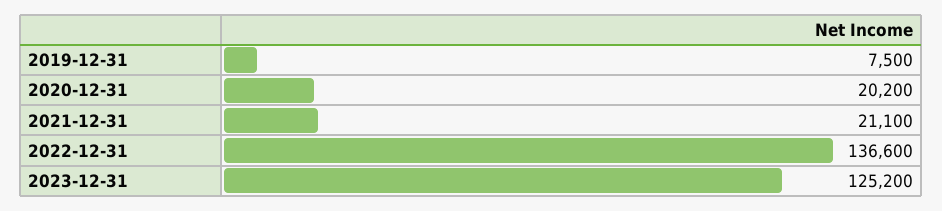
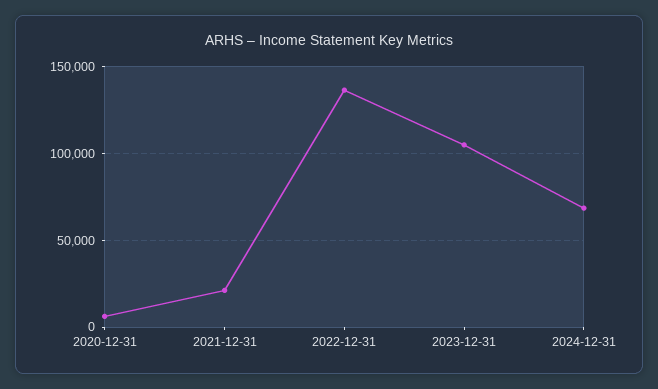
2019-12-31: 7500 -> none
2020-12-31: 20200 -> 5000
2023-12-31: 125200 -> 105000
2024-12-31: none -> 70000

